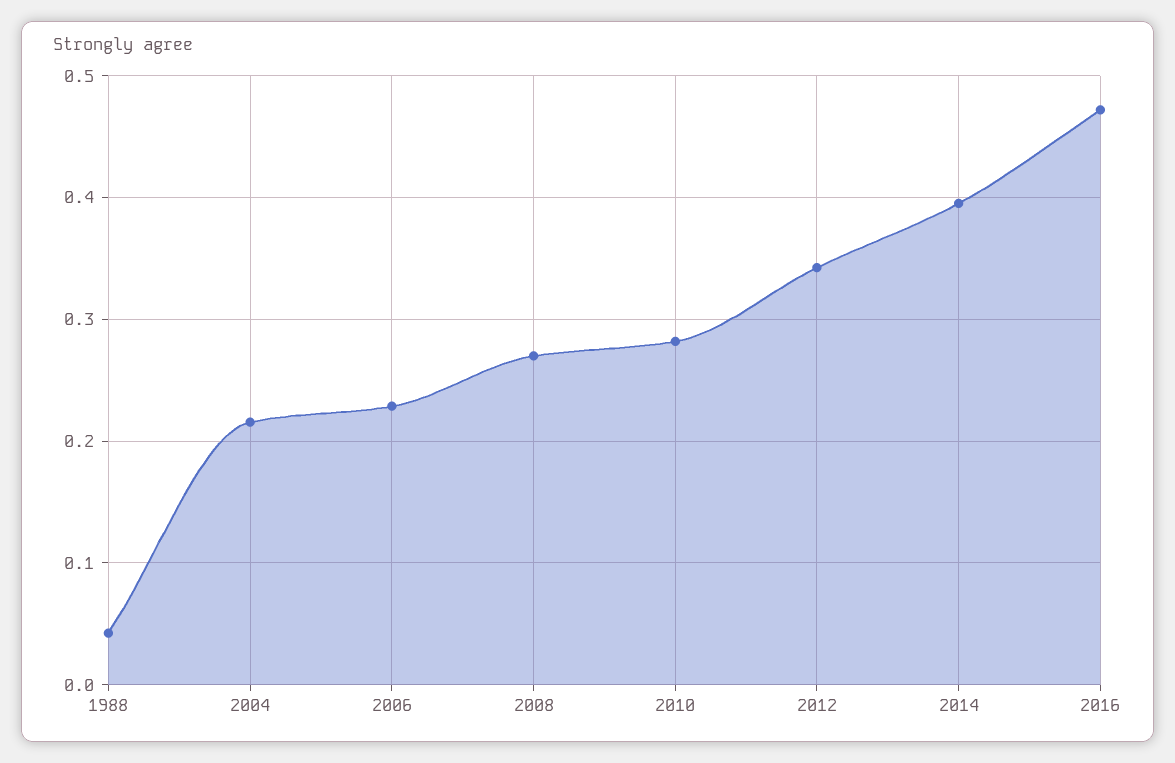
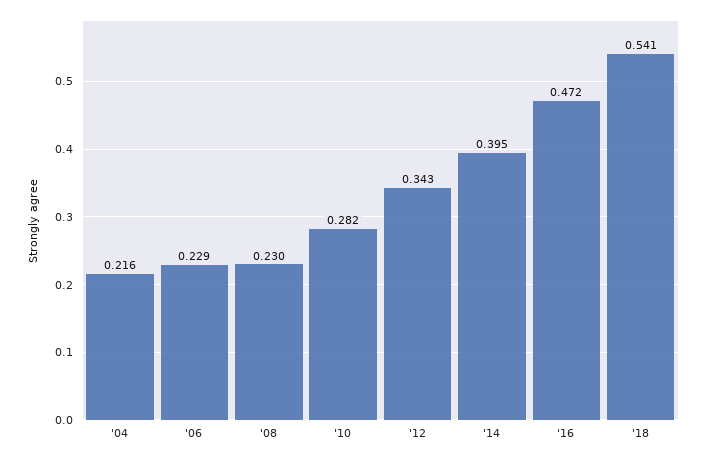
1988: 0.04 -> none
2008: 0.27 -> 0.23
'18: none -> 0.541

